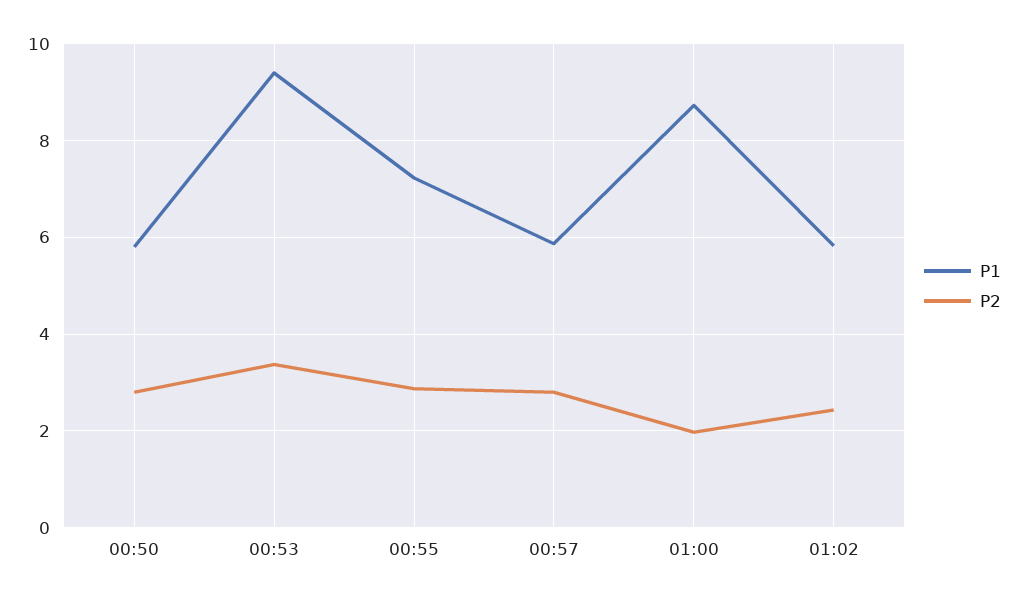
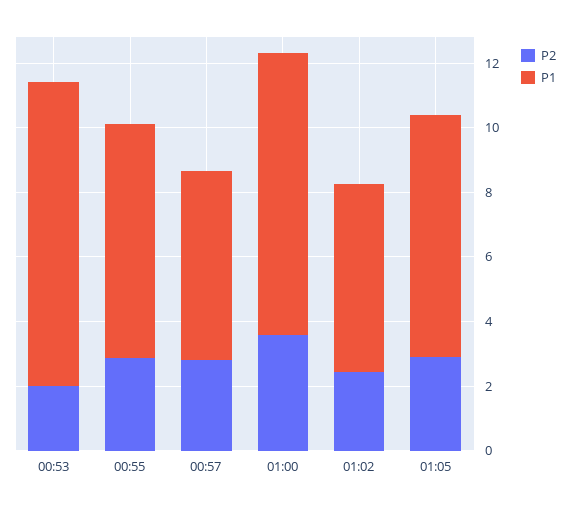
P1, 00:50: 5.8 -> none
P2, 00:50: 2.8 -> none
P2, 00:53: 3.4 -> 2
P2, 01:00: 2 -> 3.5
P2, 01:05: none -> 3
P1, 01:05: none -> 7.5

